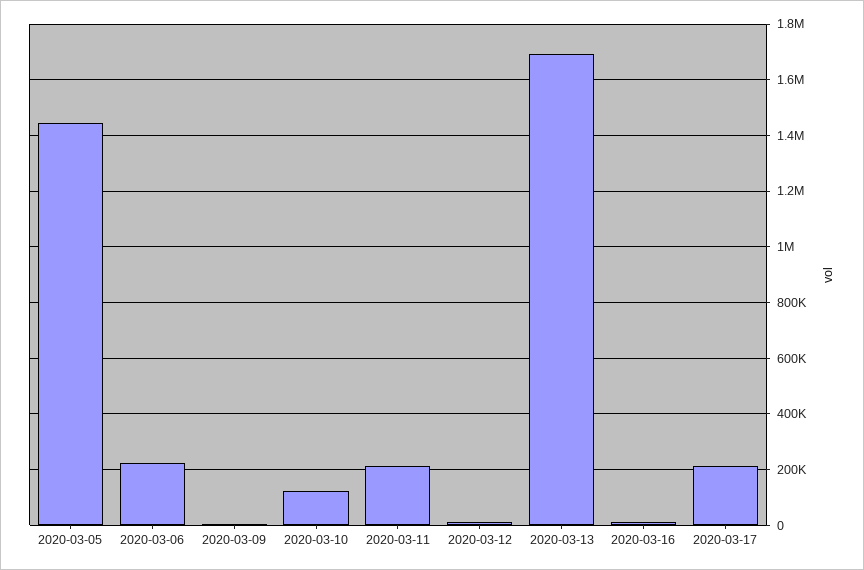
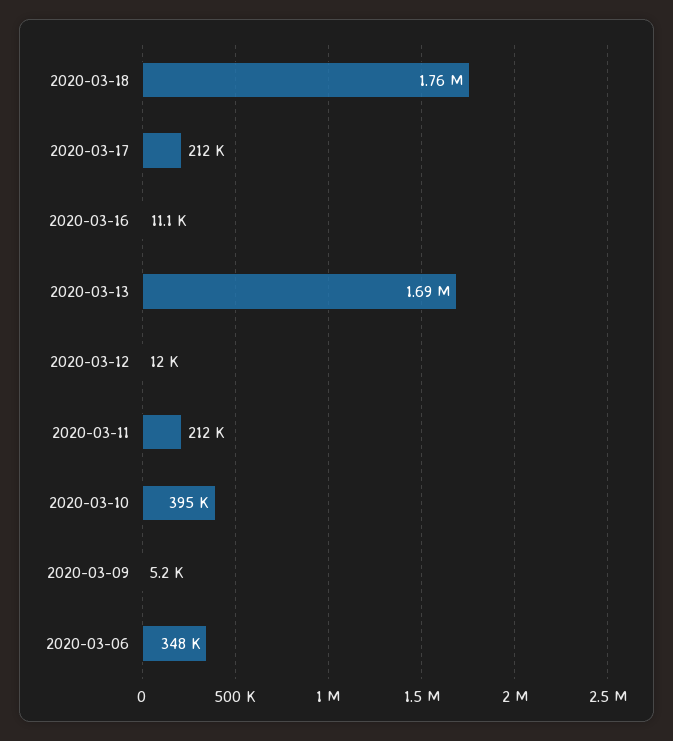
2020-03-05: 1450000 -> none
2020-03-06: 225000 -> 348000
2020-03-10: 125000 -> 395000
2020-03-18: none -> 1760000

